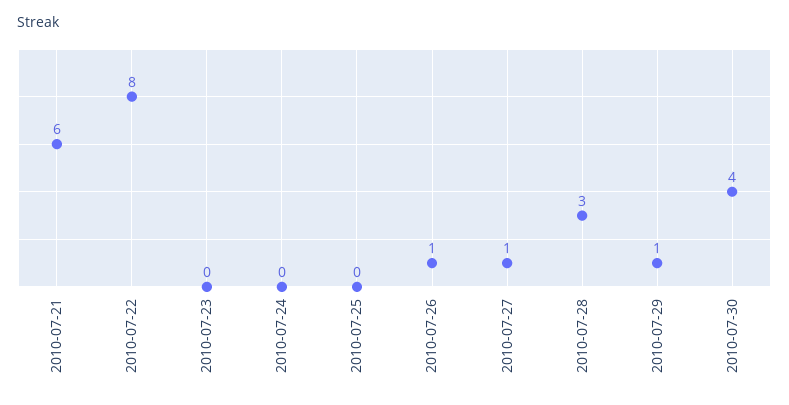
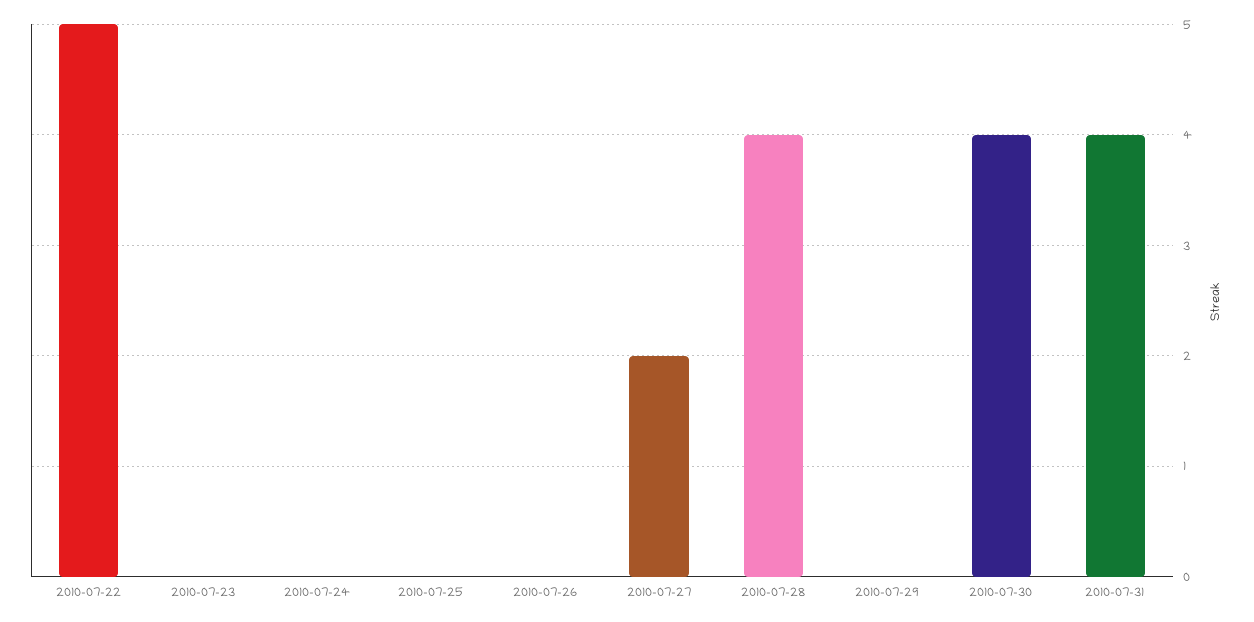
2010-07-21: 6 -> none
2010-07-22: 8 -> 5
2010-07-26: 1 -> 0
2010-07-27: 1 -> 2
2010-07-28: 3 -> 4
2010-07-29: 1 -> 0
2010-07-31: none -> 4

